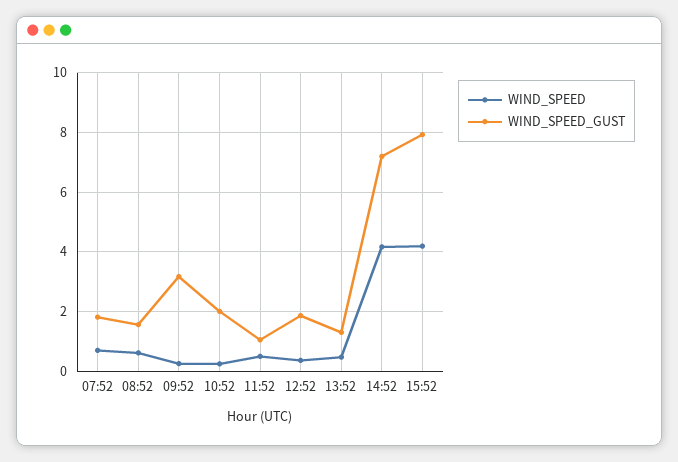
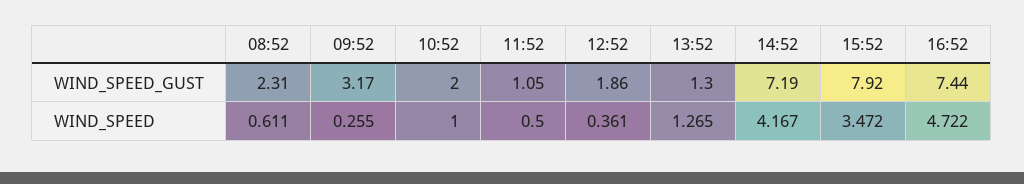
WIND_SPEED, 07:52: 0.75 -> none
WIND_SPEED_GUST, 07:52: 1.75 -> none
WIND_SPEED_GUST, 08:52: 1.5 -> 2.31
WIND_SPEED, 10:52: 0.25 -> 1
WIND_SPEED, 13:52: 0.5 -> 1.265
WIND_SPEED, 15:52: 4.25 -> 3.472
WIND_SPEED_GUST, 16:52: none -> 7.44
WIND_SPEED, 16:52: none -> 4.722

